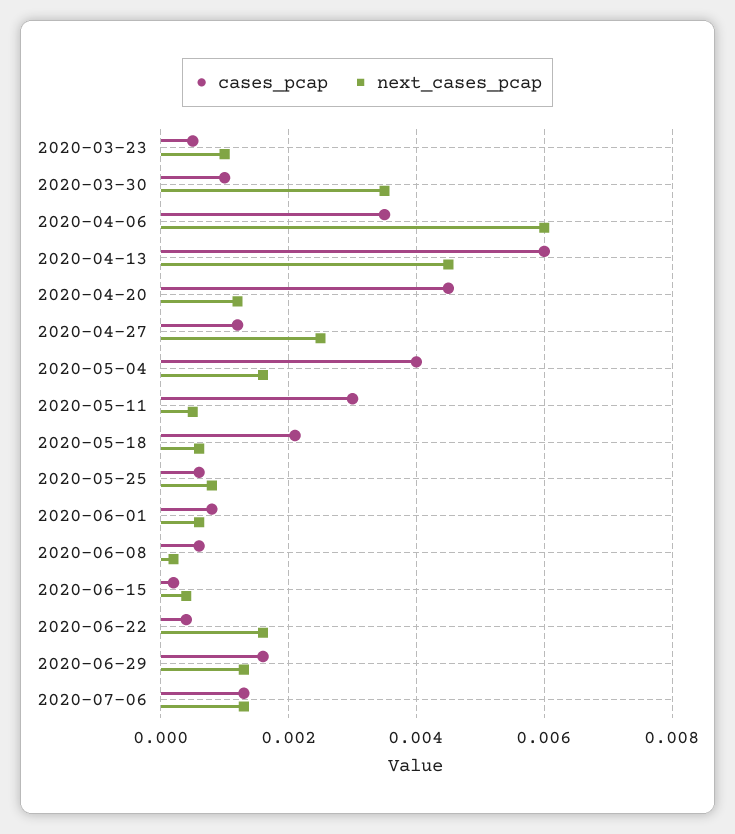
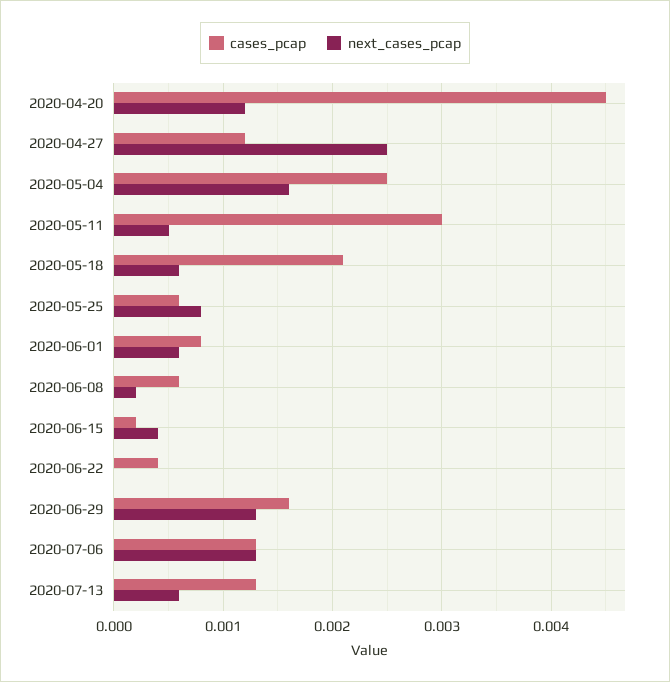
cases_pcap, 2020-03-23: 0.0005 -> none
next_cases_pcap, 2020-03-23: 0.001 -> none
cases_pcap, 2020-03-30: 0.001 -> none
next_cases_pcap, 2020-03-30: 0.0035 -> none
cases_pcap, 2020-04-06: 0.0035 -> none
next_cases_pcap, 2020-04-06: 0.006 -> none
cases_pcap, 2020-04-13: 0.006 -> none
next_cases_pcap, 2020-04-13: 0.0045 -> none
cases_pcap, 2020-05-04: 0.004 -> 0.0025
next_cases_pcap, 2020-06-22: 0.0015 -> 0
cases_pcap, 2020-07-13: none -> 0.0013
next_cases_pcap, 2020-07-13: none -> 0.0006

